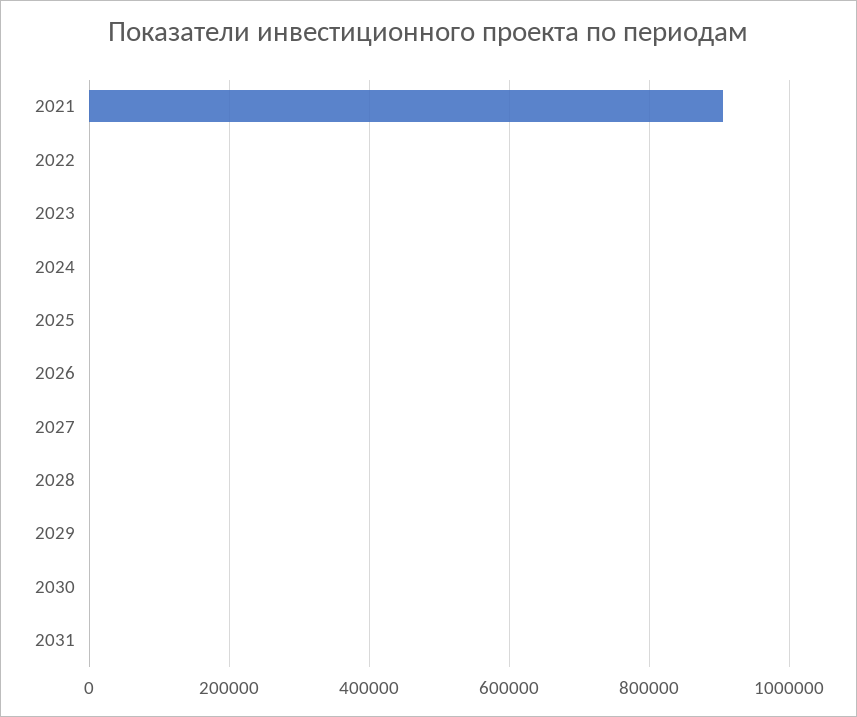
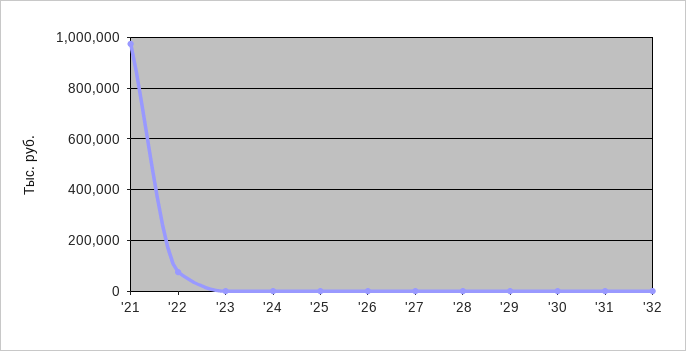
2021: 900000 -> 975000
2022: 0 -> 75000
'32: none -> 0

